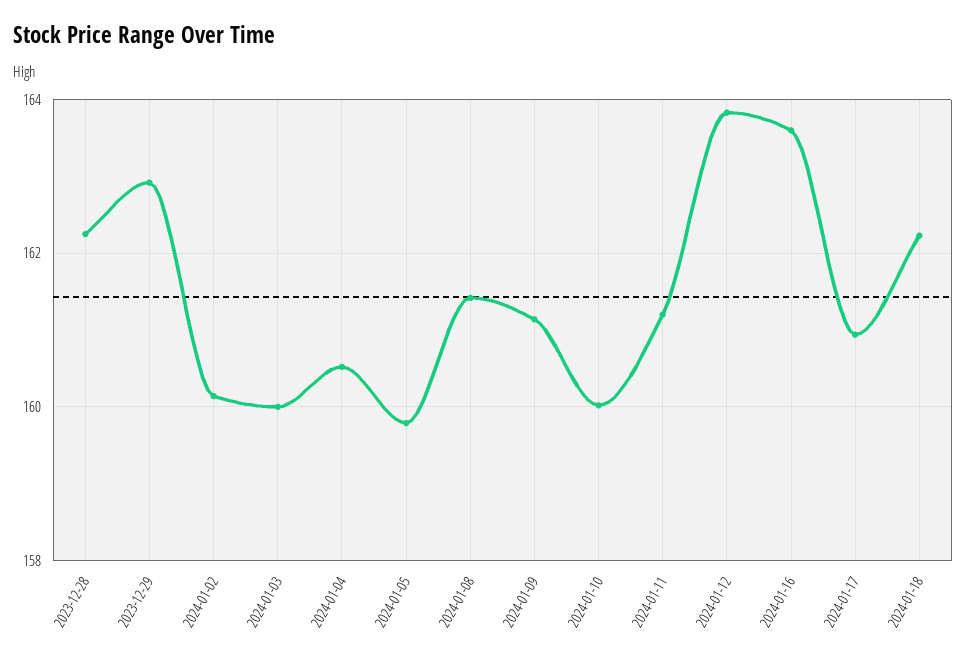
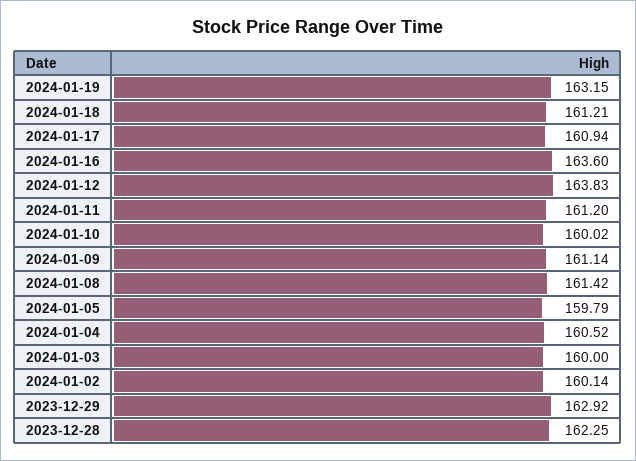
2024-01-18: 162.2 -> 161.21
2024-01-19: none -> 163.15

